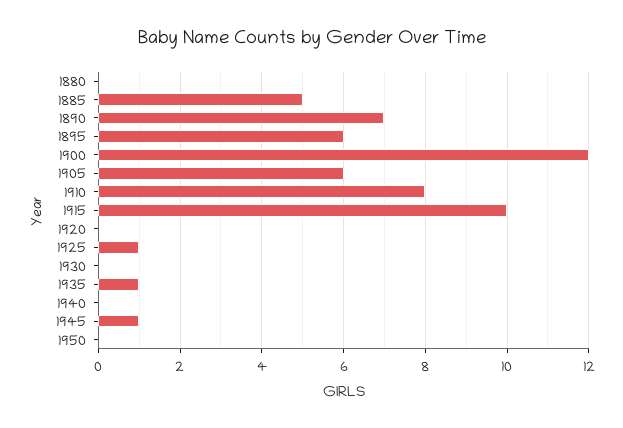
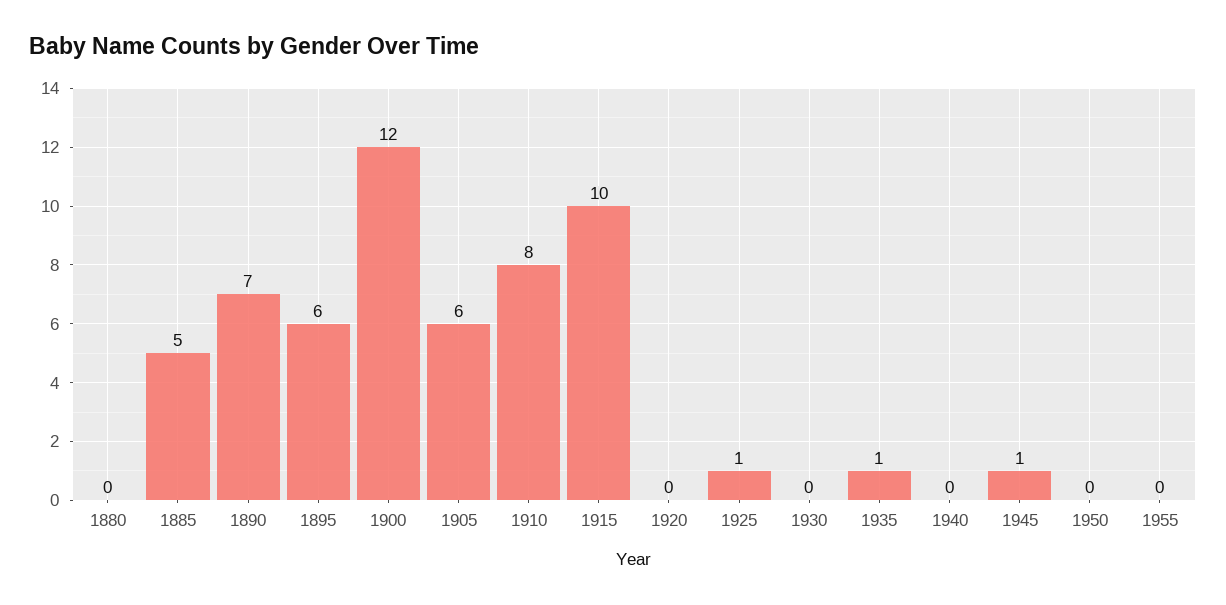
1955: none -> 0

